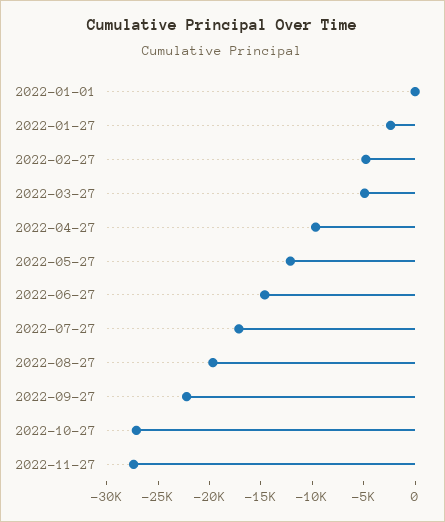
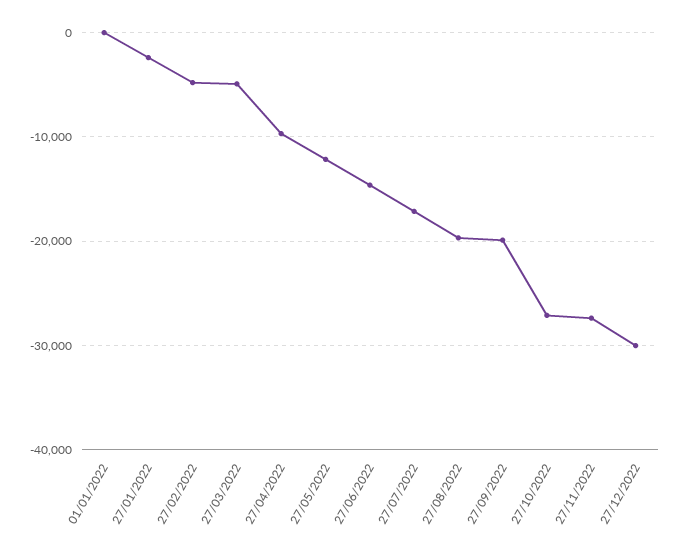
2022-09-27: -22000 -> -20000
27/12/2022: none -> -30000

